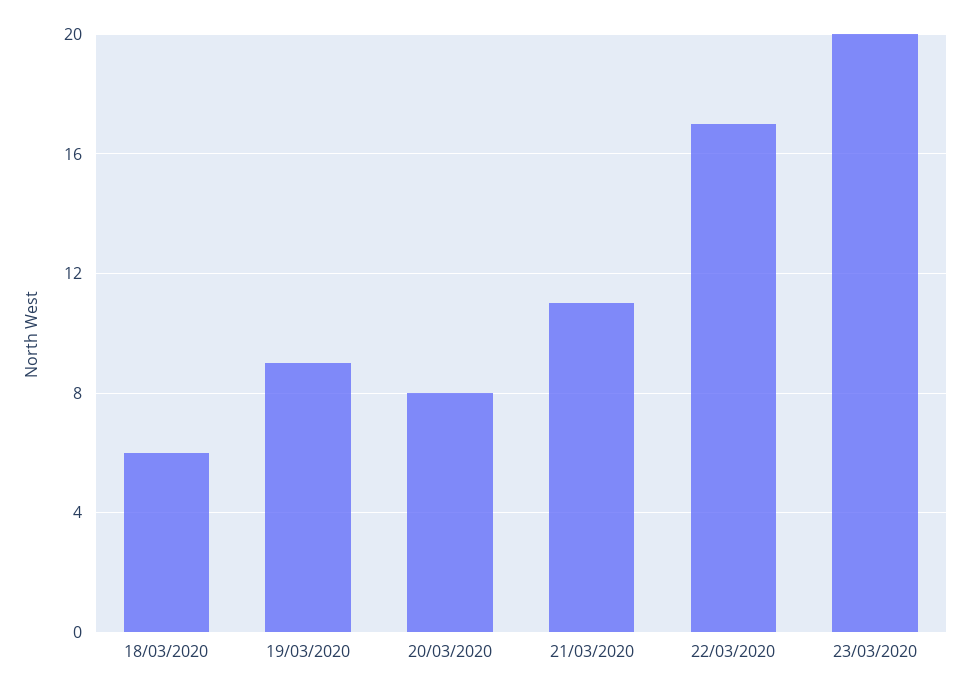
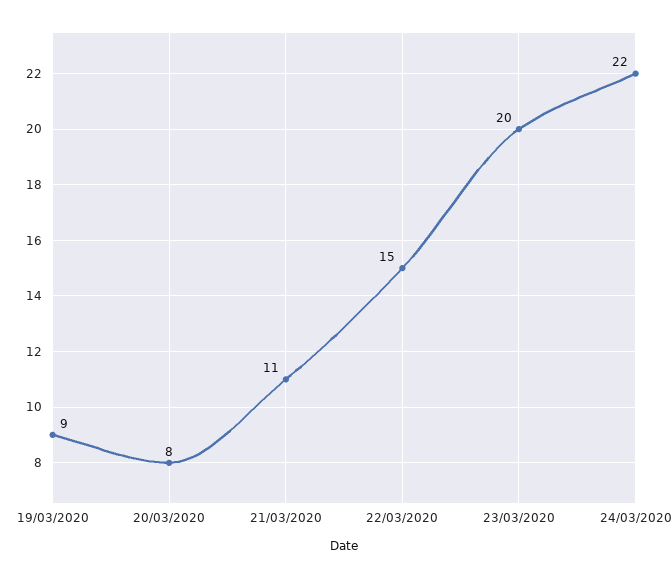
18/03/2020: 6 -> none
22/03/2020: 17 -> 15
24/03/2020: none -> 22

